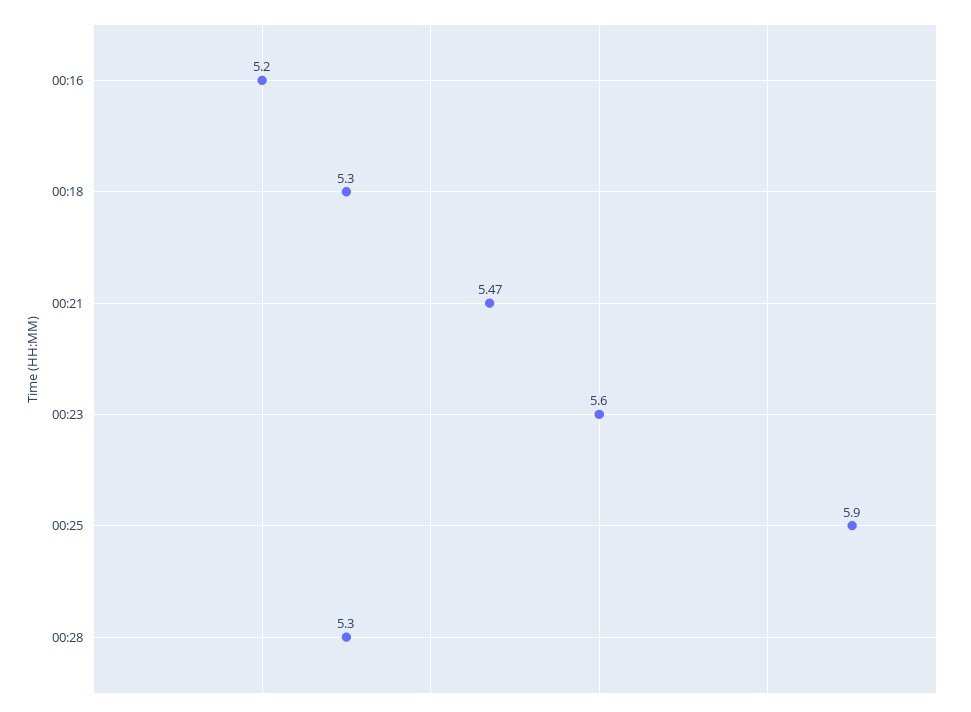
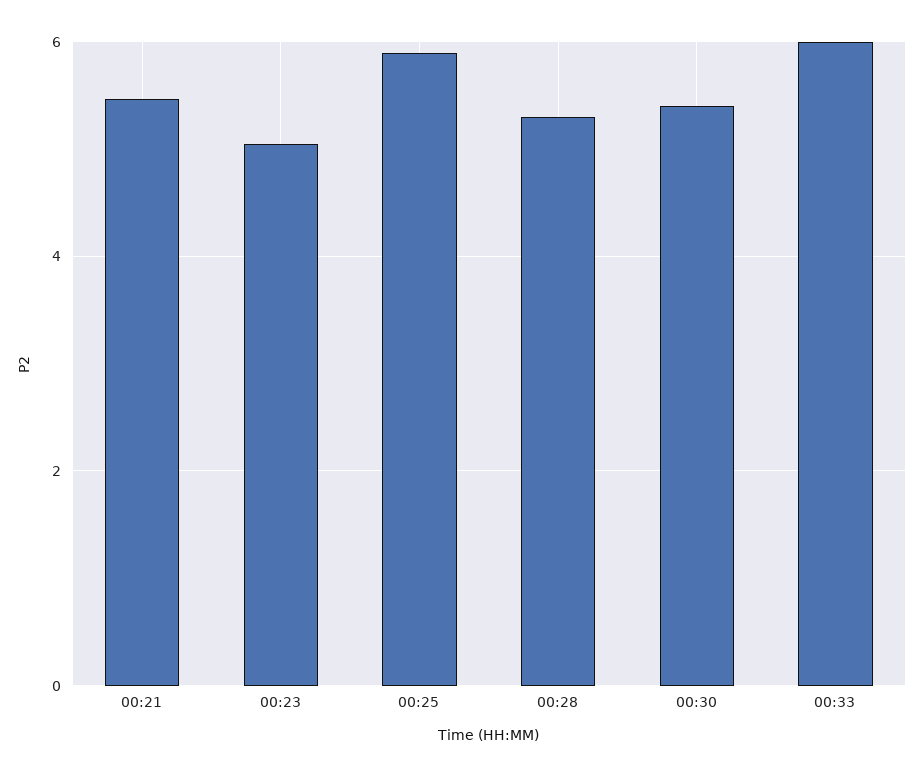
00:16: 5.2 -> none
00:18: 5.3 -> none
00:23: 5.6 -> 5
00:30: none -> 5.4
00:33: none -> 6

